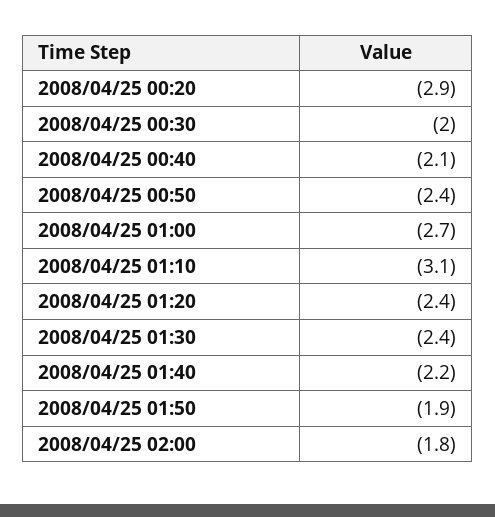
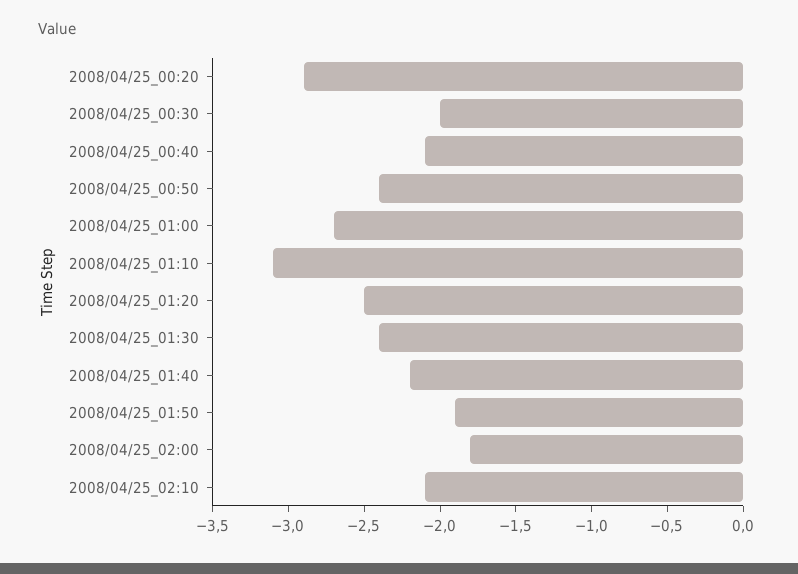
2008/04/25 01:20: -2.4 -> -2.5
2008/04/25_02:10: none -> -2.1

